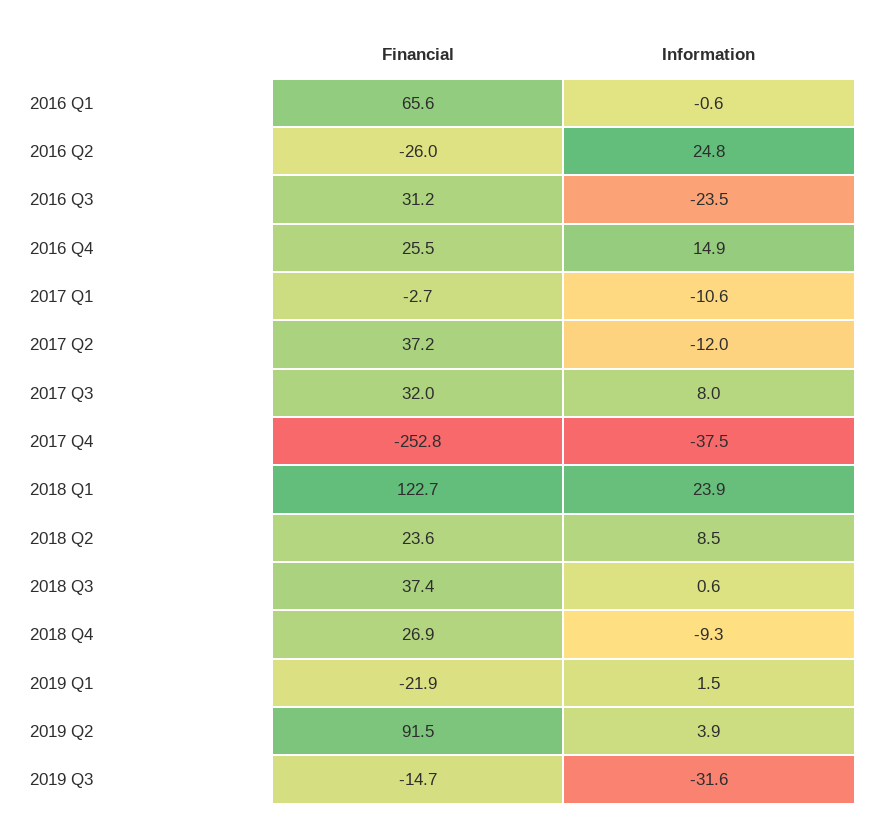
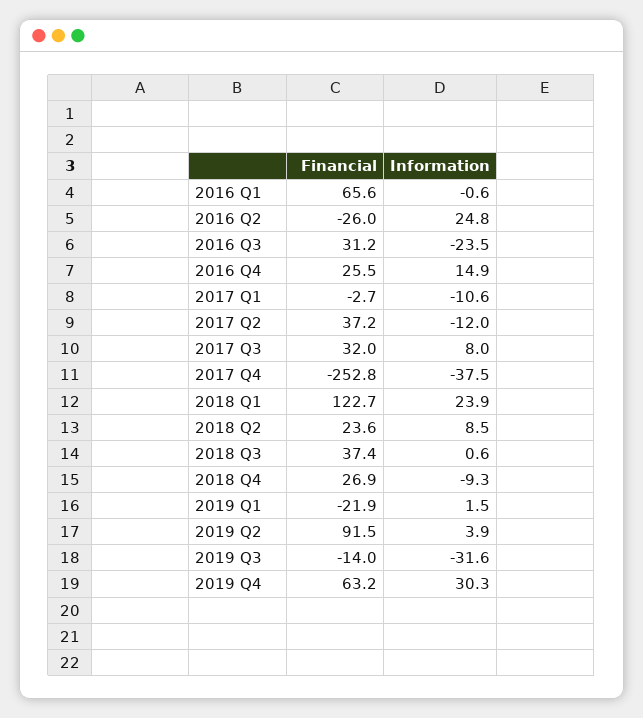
Financial, 2019 Q3: -14.7 -> -14
Financial, 2019 Q4: none -> 63.2
Information, 2019 Q4: none -> 30.3

